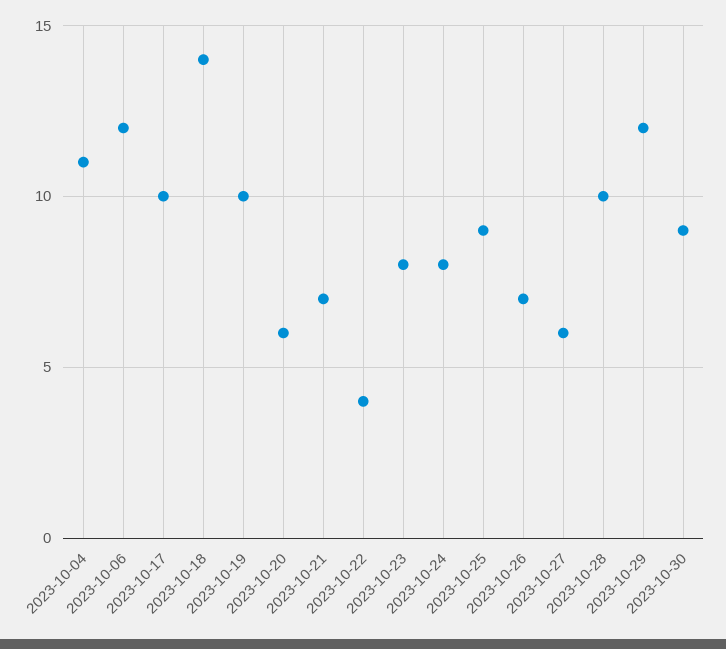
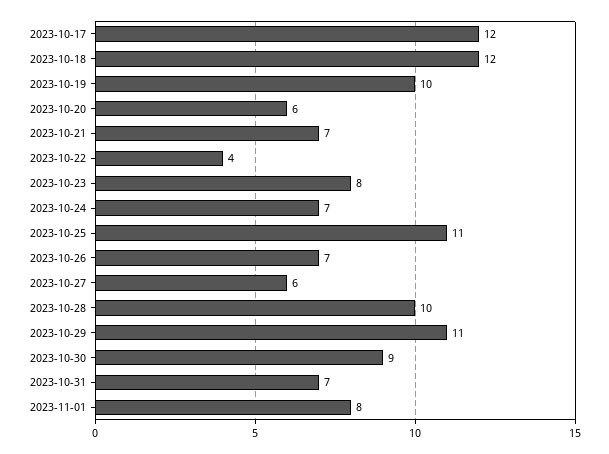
2023-10-04: 11 -> none
2023-10-06: 12 -> none
2023-10-17: 10 -> 12
2023-10-18: 14 -> 12
2023-10-24: 8 -> 7
2023-10-25: 9 -> 11
2023-10-29: 12 -> 11
2023-10-31: none -> 7
2023-11-01: none -> 8

